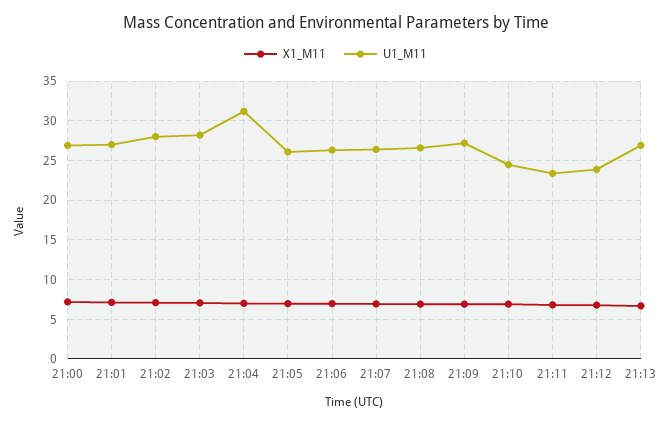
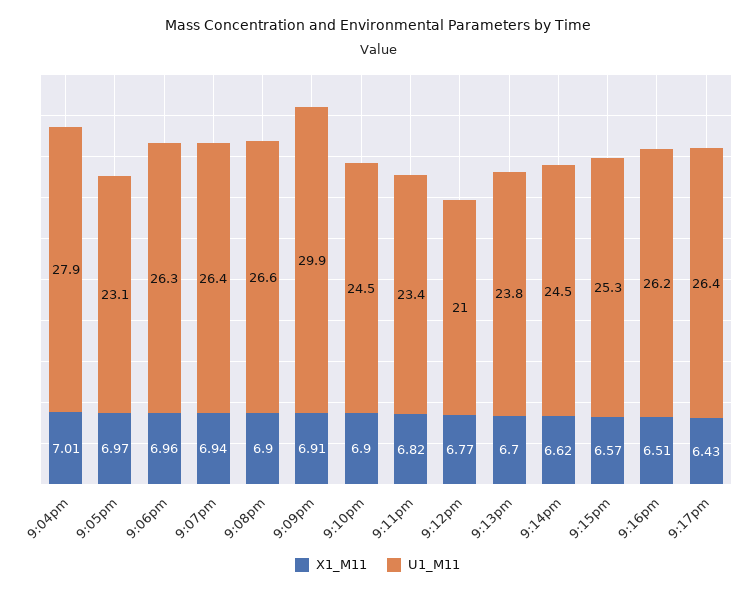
X1_M11, 21:00: 7 -> none
U1_M11, 21:00: 27 -> none
X1_M11, 21:01: 7 -> none
U1_M11, 21:01: 27 -> none
X1_M11, 21:02: 7 -> none
U1_M11, 21:02: 28 -> none
X1_M11, 21:03: 7 -> none
U1_M11, 21:03: 28 -> none
U1_M11, 21:04: 31 -> 27.9
U1_M11, 21:05: 26 -> 23.1
U1_M11, 21:09: 27 -> 29.9
U1_M11, 21:12: 24 -> 21
U1_M11, 21:13: 27 -> 23.8
X1_M11, 9:14pm: none -> 6.62
U1_M11, 9:14pm: none -> 24.5
X1_M11, 9:15pm: none -> 6.57
U1_M11, 9:15pm: none -> 25.3
X1_M11, 9:16pm: none -> 6.51
U1_M11, 9:16pm: none -> 26.2
X1_M11, 9:17pm: none -> 6.43
U1_M11, 9:17pm: none -> 26.4

